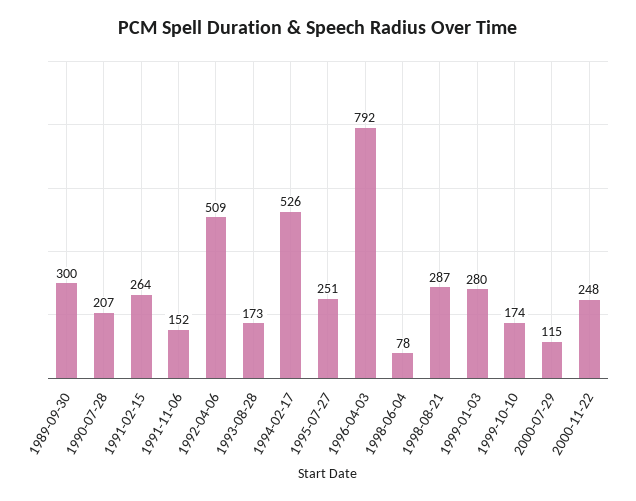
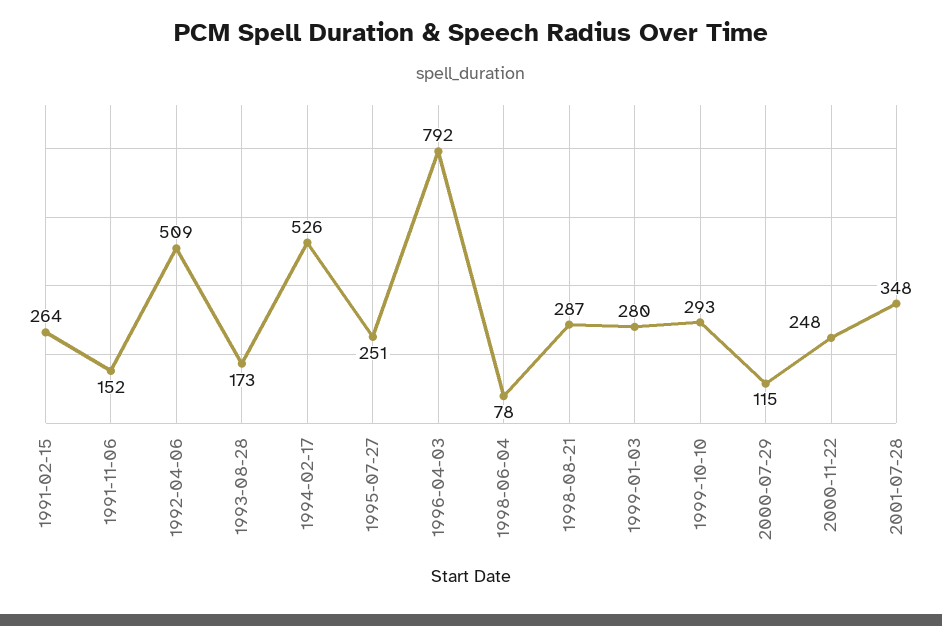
1989-09-30: 300 -> none
1990-07-28: 207 -> none
1999-10-10: 174 -> 293
2001-07-28: none -> 348

